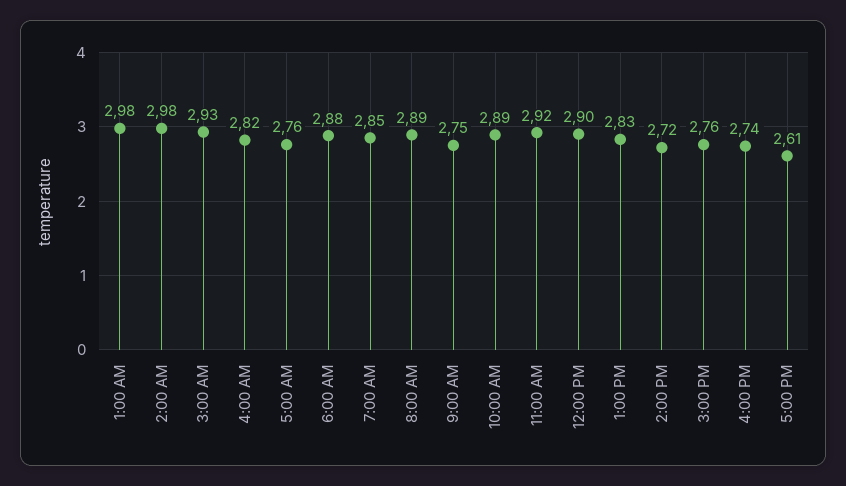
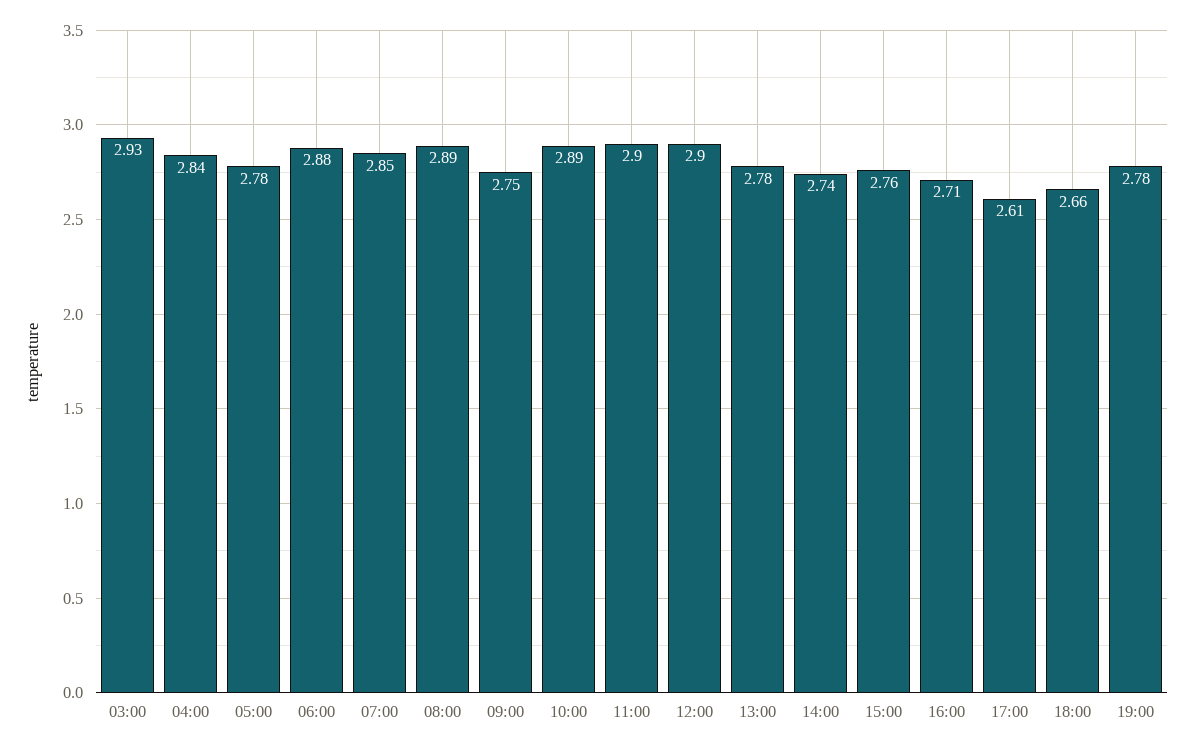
1:00 AM: 2.98 -> none
2:00 AM: 2.98 -> none
4:00 AM: 2.82 -> 2.84
5:00 AM: 2.76 -> 2.78
11:00 AM: 2.92 -> 2.9
1:00 PM: 2.83 -> 2.78
2:00 PM: 2.72 -> 2.74
4:00 PM: 2.74 -> 2.71
18:00: none -> 2.66
19:00: none -> 2.78

